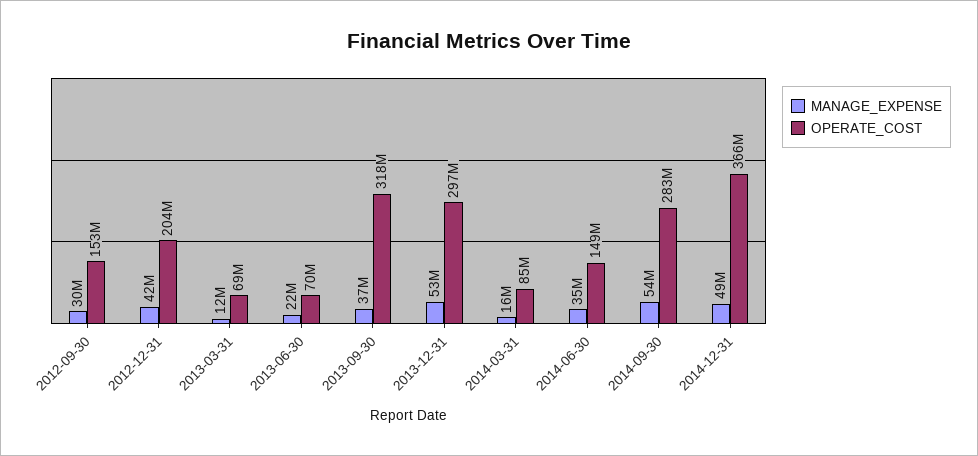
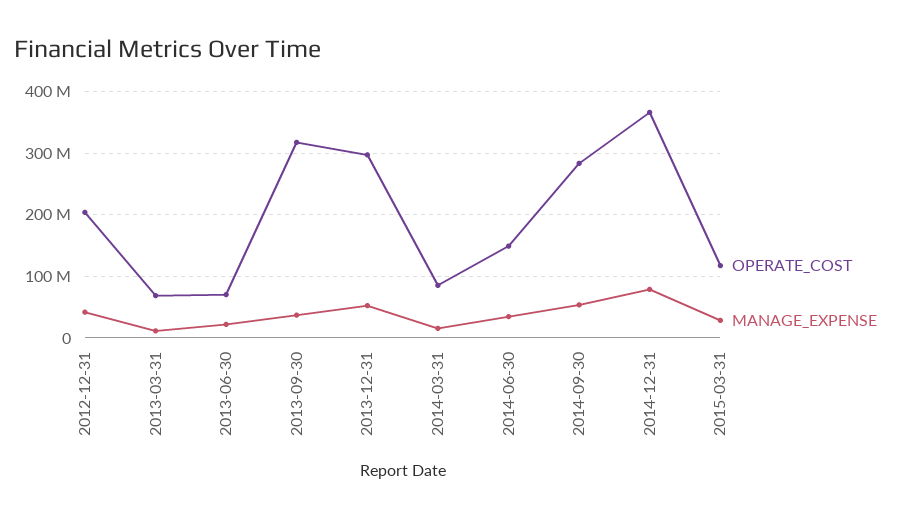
MANAGE_EXPENSE, 2012-09-30: 30000000 -> none
OPERATE_COST, 2012-09-30: 153000000 -> none
MANAGE_EXPENSE, 2014-12-31: 49000000 -> 80000000
OPERATE_COST, 2015-03-31: none -> 120000000
MANAGE_EXPENSE, 2015-03-31: none -> 30000000

